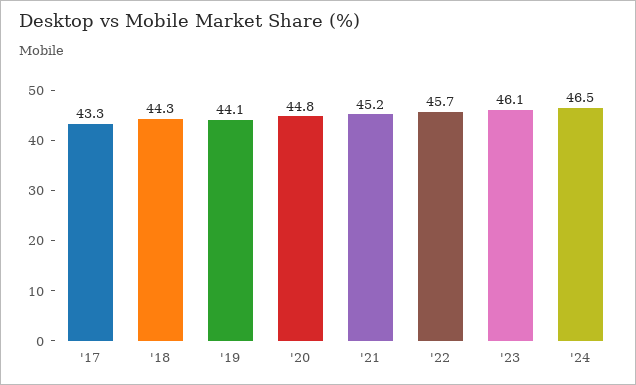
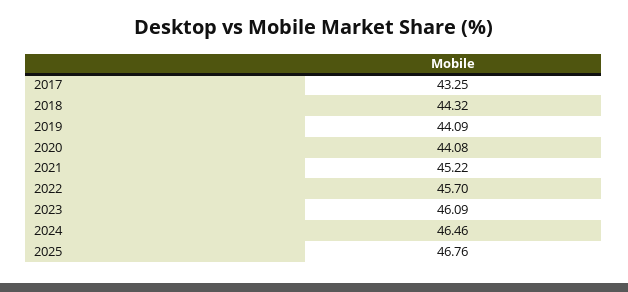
'20: 44.8 -> 44.08
2025: none -> 46.76

